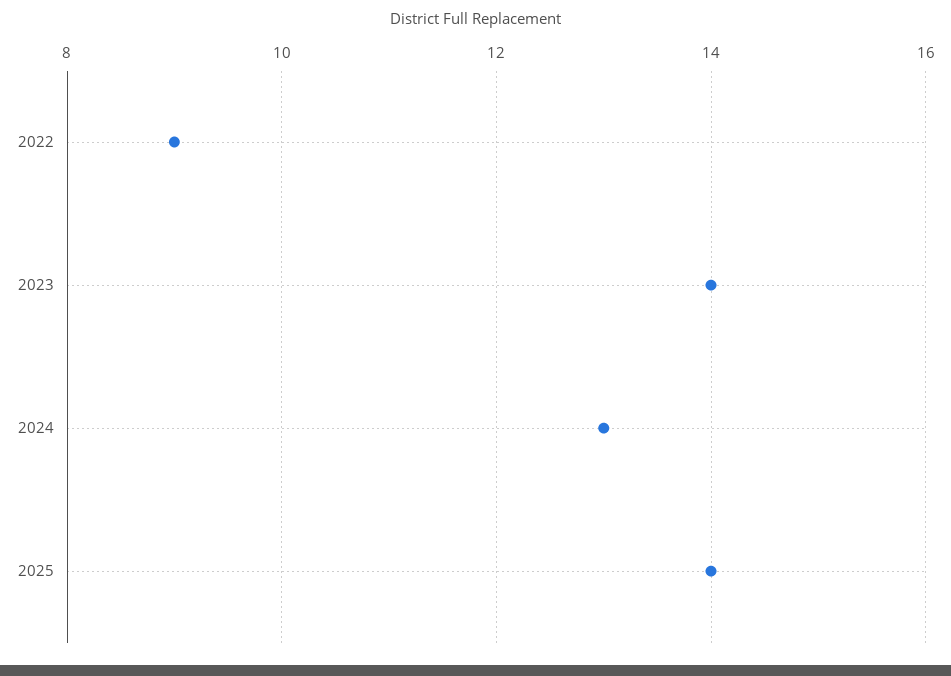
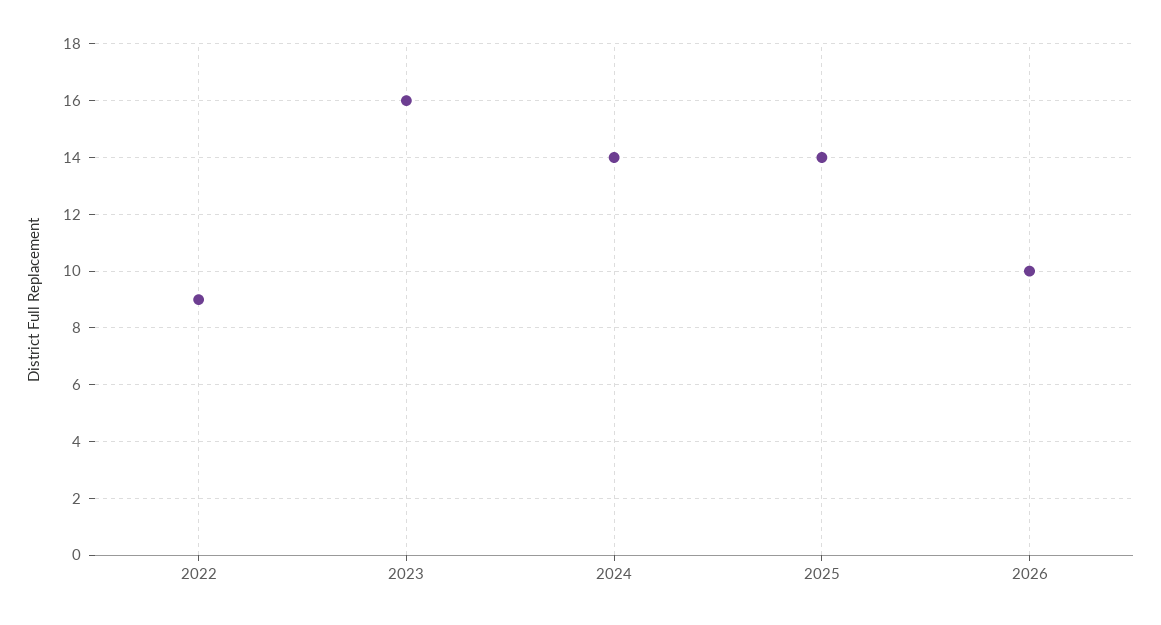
2023: 14 -> 16
2024: 13 -> 14
2026: none -> 10

